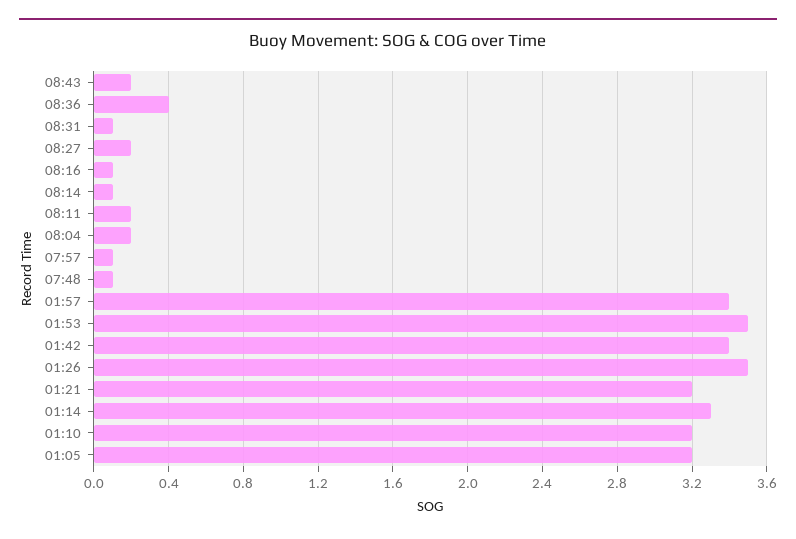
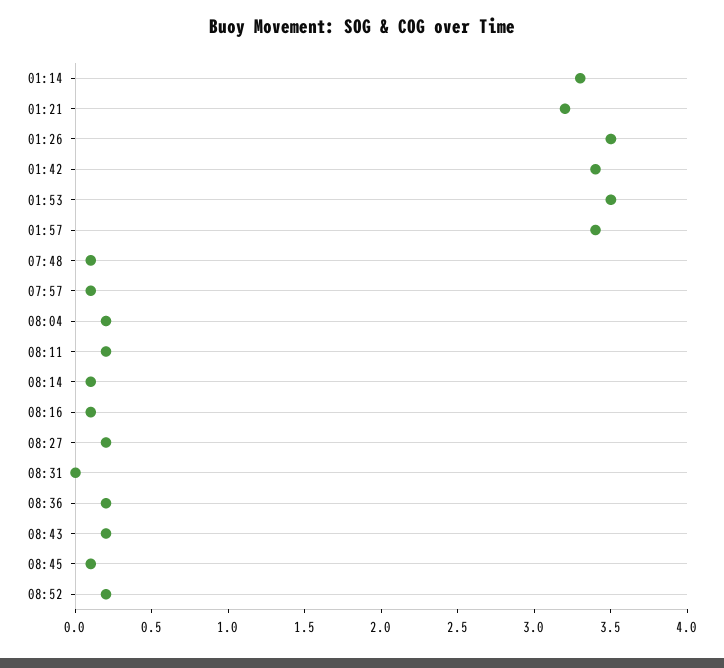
08:36: 0.4 -> 0.2
08:31: 0.1 -> 0
01:10: 3.2 -> none
01:05: 3.2 -> none
08:45: none -> 0.1
08:52: none -> 0.2

